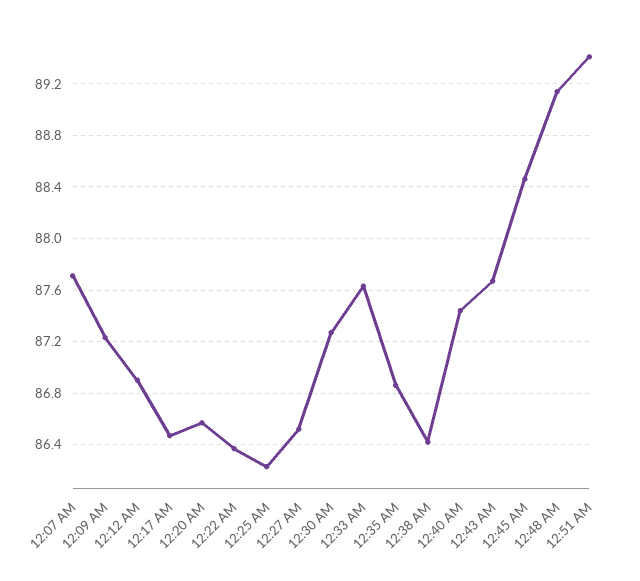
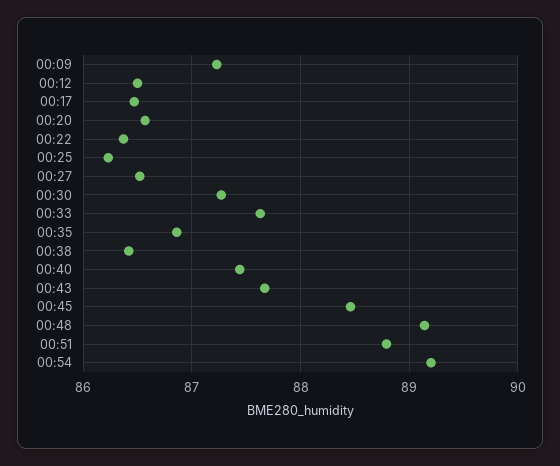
12:07 AM: 87.7 -> none
12:12 AM: 86.9 -> 86.5
12:51 AM: 89.4 -> 88.8
00:54: none -> 89.2

